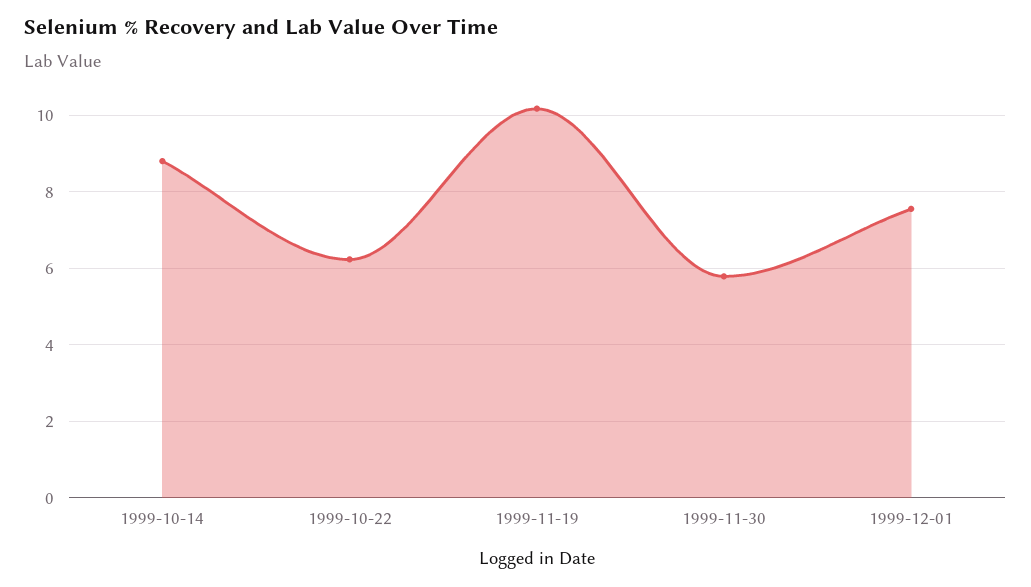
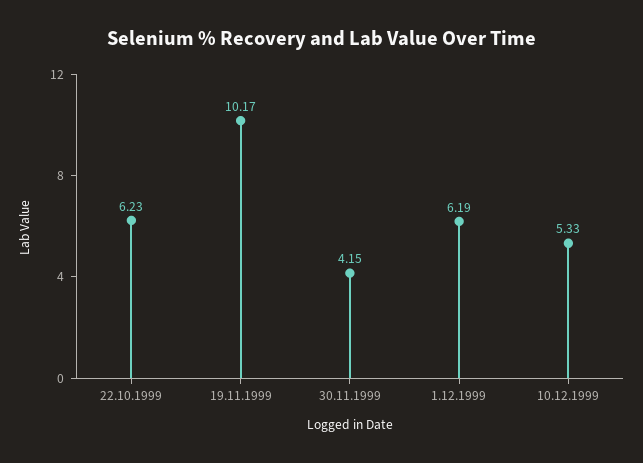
1999-10-14: 8.8 -> none
1999-11-30: 5.8 -> 4.15
1999-12-01: 7.6 -> 6.19
10.12.1999: none -> 5.33

